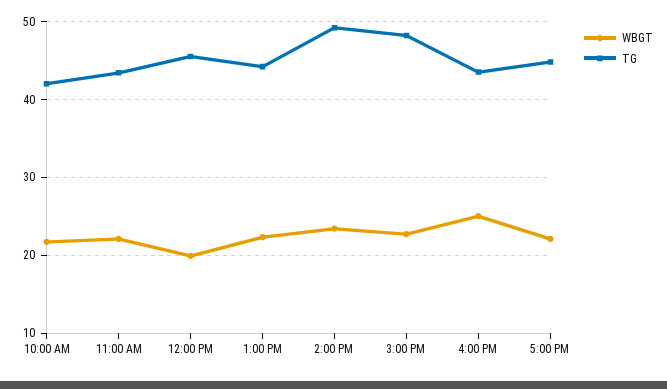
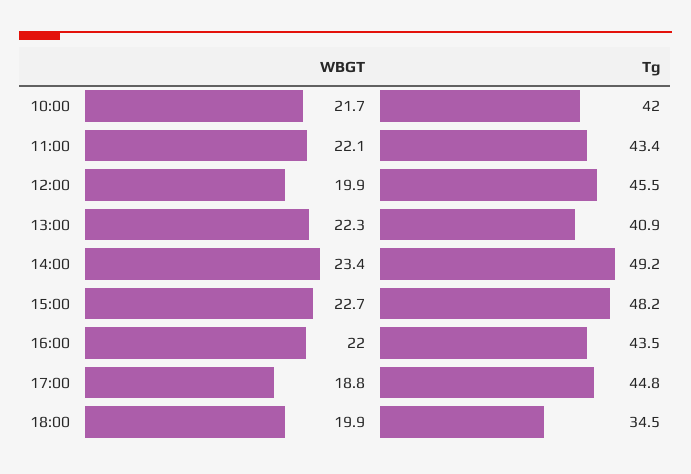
TG, 1:00 PM: 44 -> 40.9
WBGT, 4:00 PM: 25 -> 22
WBGT, 5:00 PM: 22 -> 18.8
WBGT, 18:00: none -> 19.9
TG, 18:00: none -> 34.5

